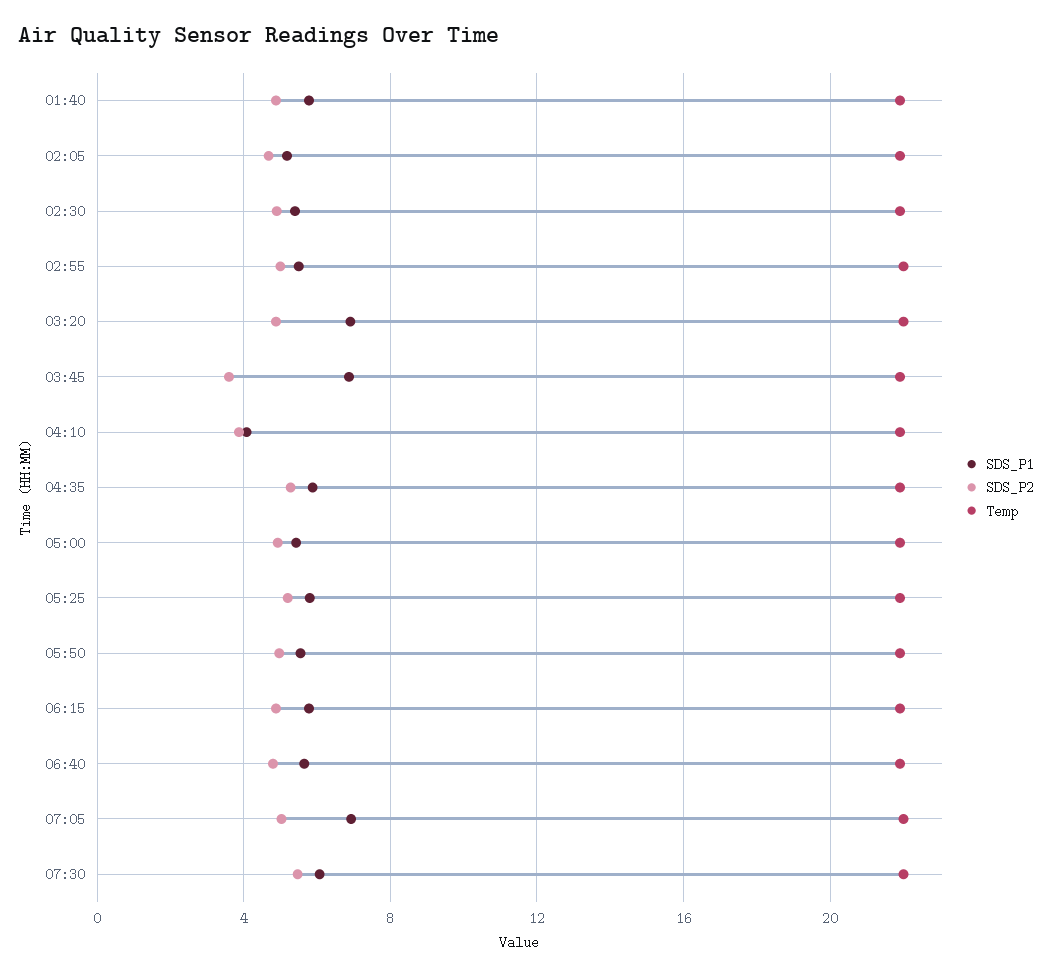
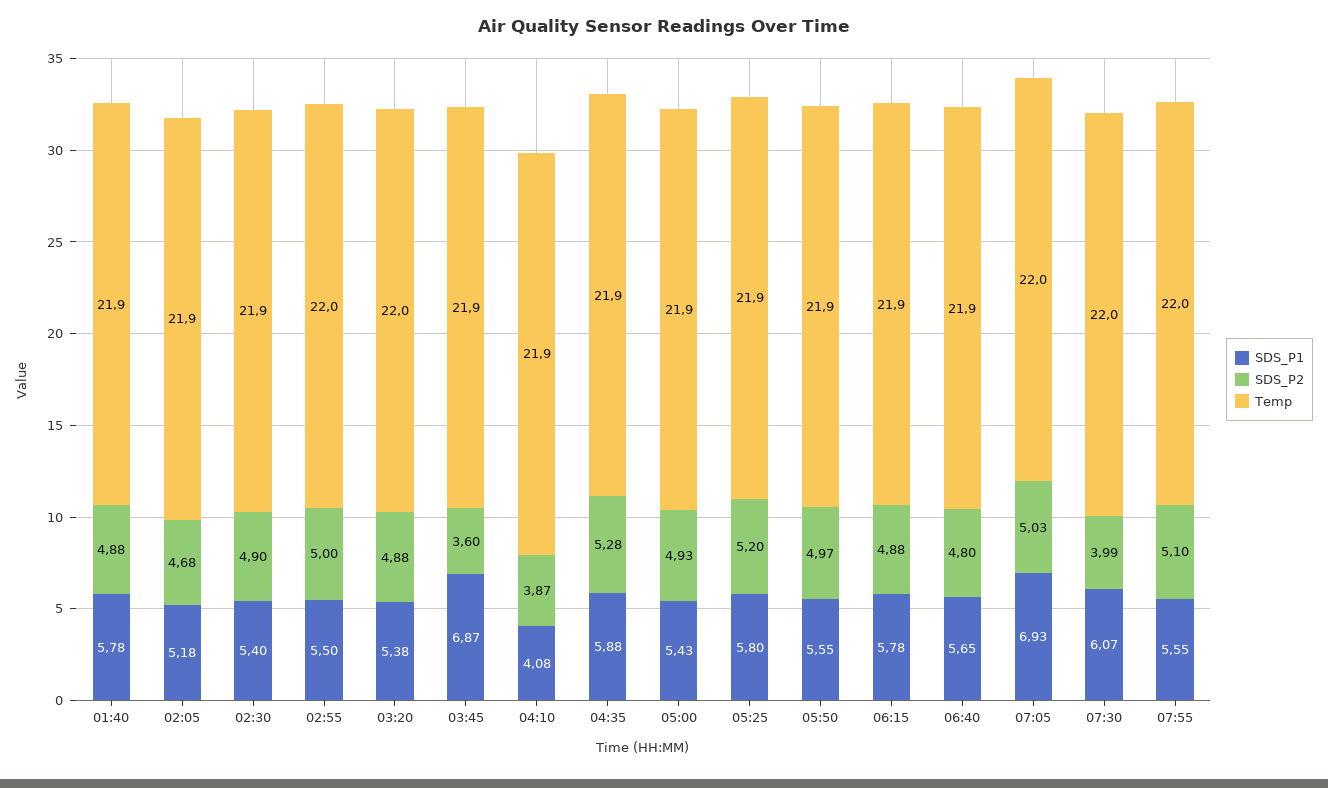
SDS_P1, 03:20: 7 -> 5.38
SDS_P2, 07:30: 5.5 -> 3.99
SDS_P1, 07:55: none -> 5.55
SDS_P2, 07:55: none -> 5.1
Temp, 07:55: none -> 22

